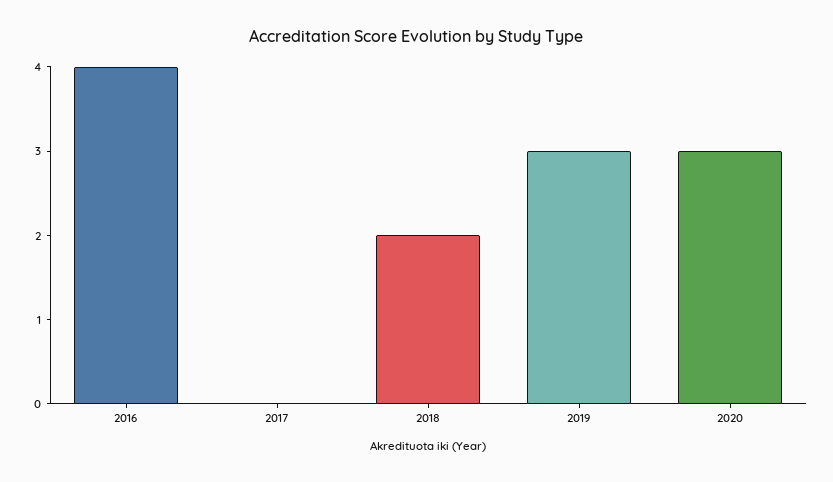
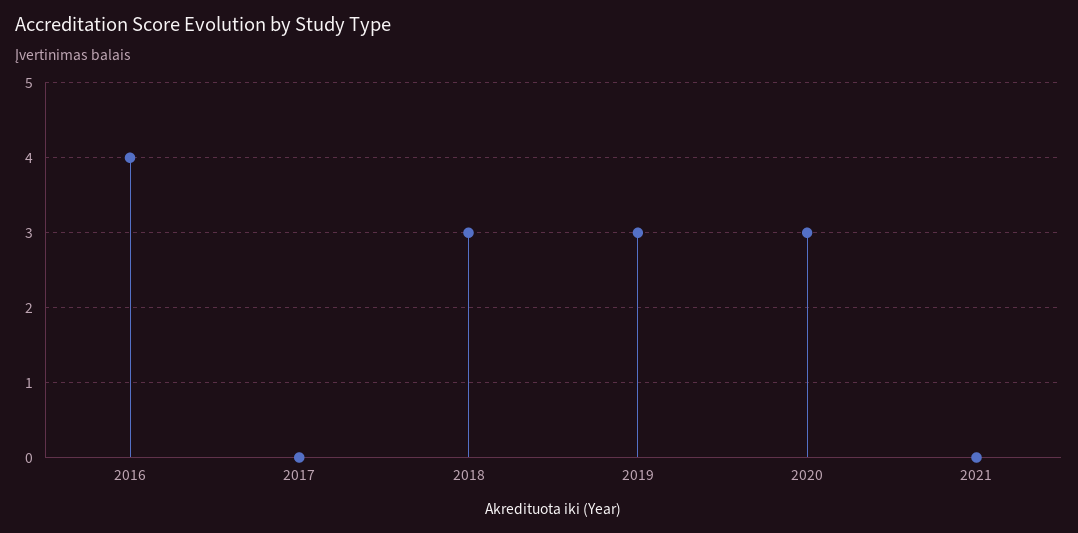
2018: 2 -> 3
2021: none -> 0

